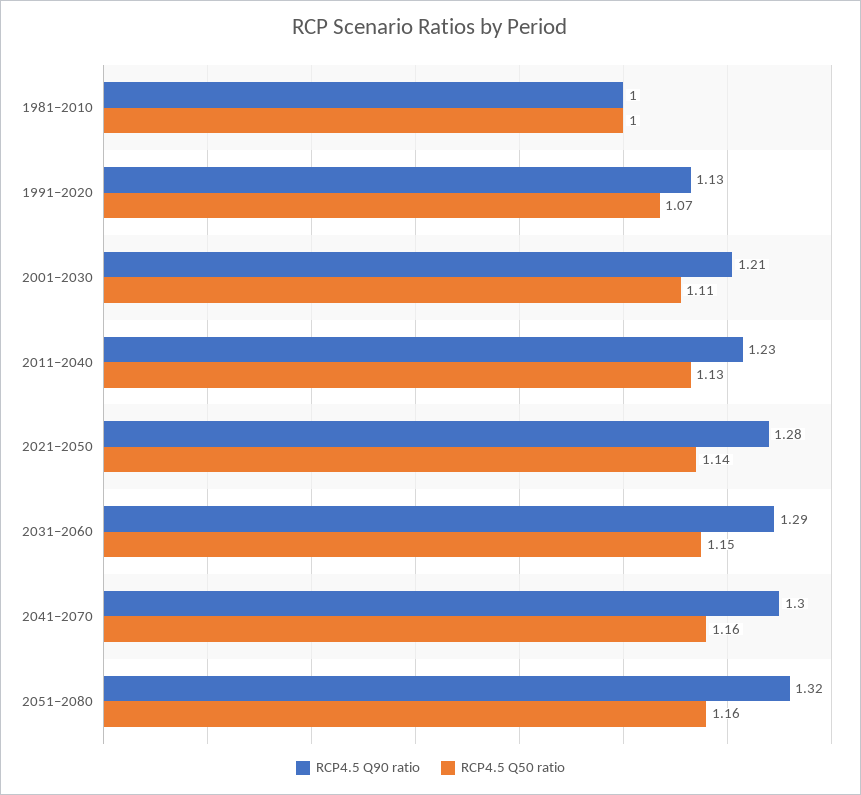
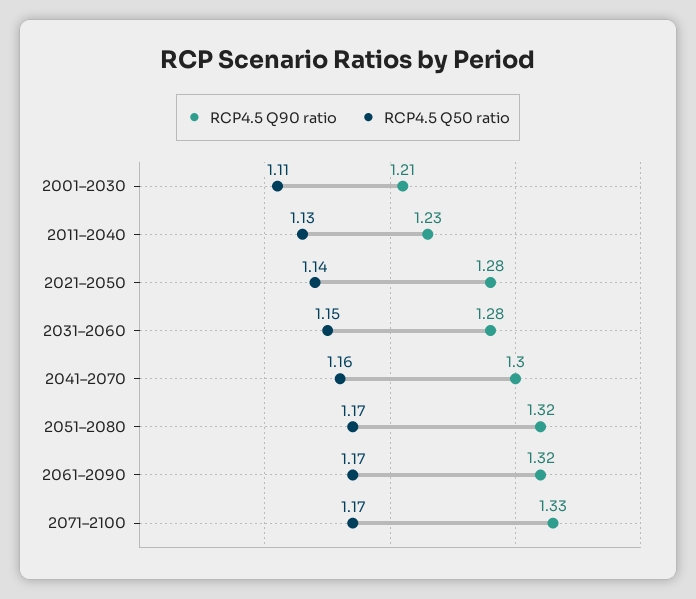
RCP4.5 Q90 ratio, 1981–2010: 1 -> none
RCP4.5 Q50 ratio, 1981–2010: 1 -> none
RCP4.5 Q90 ratio, 1991–2020: 1.13 -> none
RCP4.5 Q50 ratio, 1991–2020: 1.07 -> none
RCP4.5 Q90 ratio, 2031–2060: 1.29 -> 1.28
RCP4.5 Q50 ratio, 2051–2080: 1.16 -> 1.17
RCP4.5 Q90 ratio, 2061–2090: none -> 1.32
RCP4.5 Q50 ratio, 2061–2090: none -> 1.17
RCP4.5 Q90 ratio, 2071–2100: none -> 1.33
RCP4.5 Q50 ratio, 2071–2100: none -> 1.17

